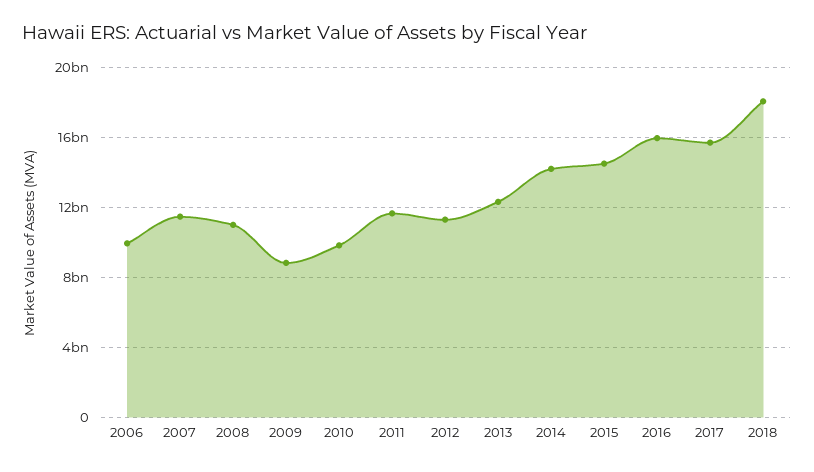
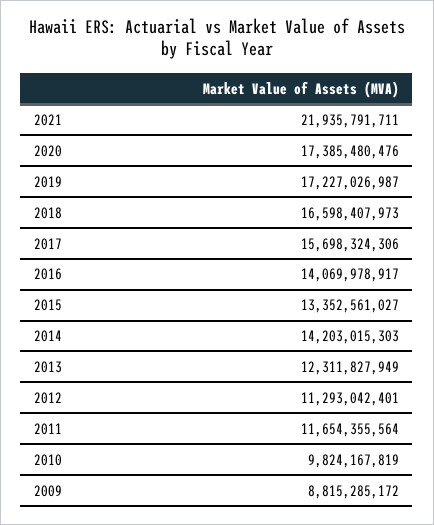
2006: 10000000000 -> none
2007: 11500000000 -> none
2008: 11000000000 -> none
2015: 14500000000 -> 13352561027
2016: 16000000000 -> 14069978917
2018: 18000000000 -> 16598407973
2021: none -> 21935791711
2020: none -> 17385480476
2019: none -> 17227026987

